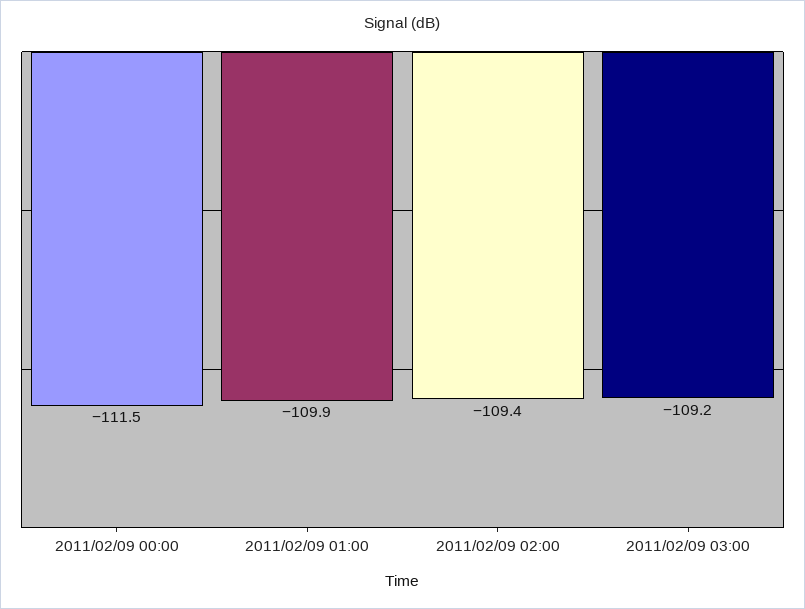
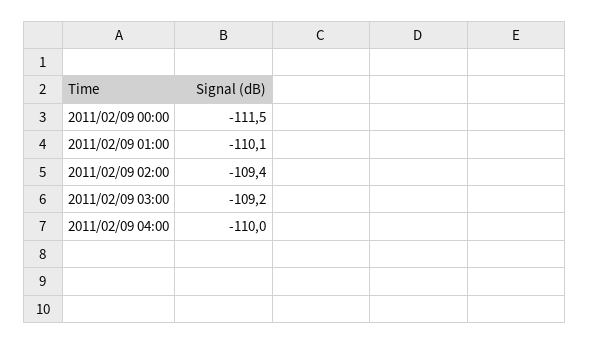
2011/02/09 01:00: -109.9 -> -110.1
2011/02/09 04:00: none -> -110

